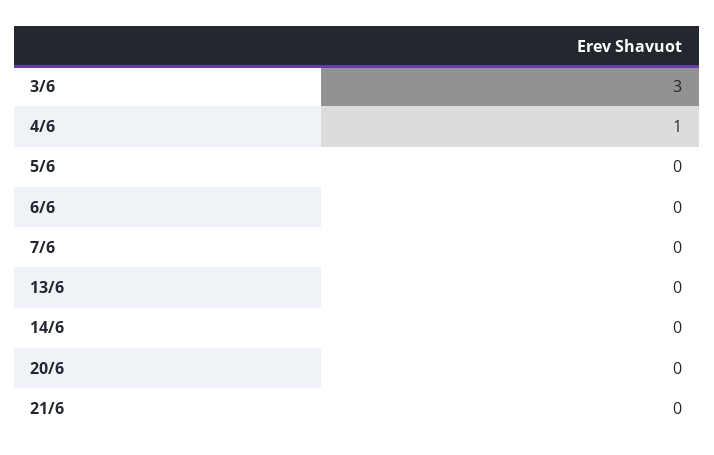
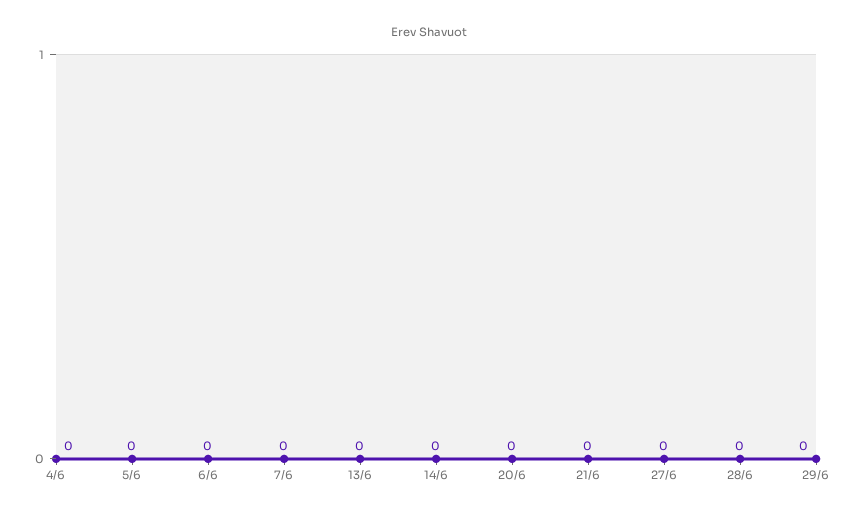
3/6: 3 -> none
4/6: 1 -> 0
27/6: none -> 0
28/6: none -> 0
29/6: none -> 0

